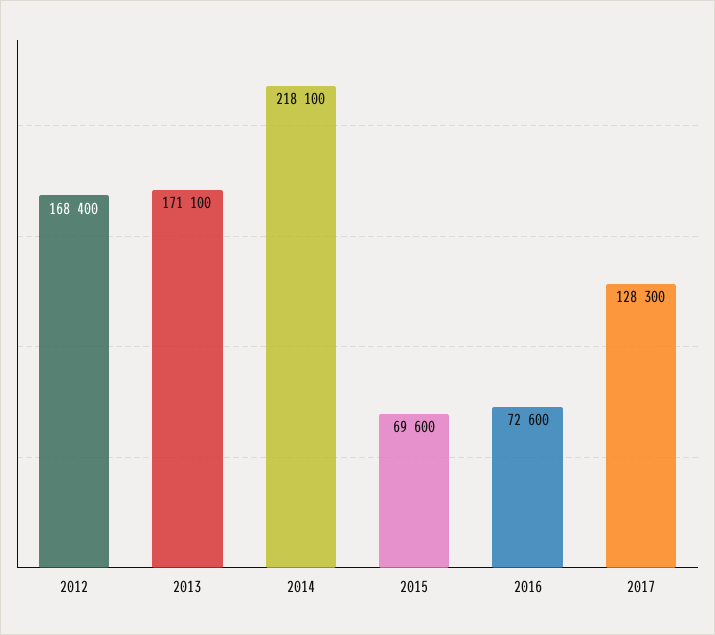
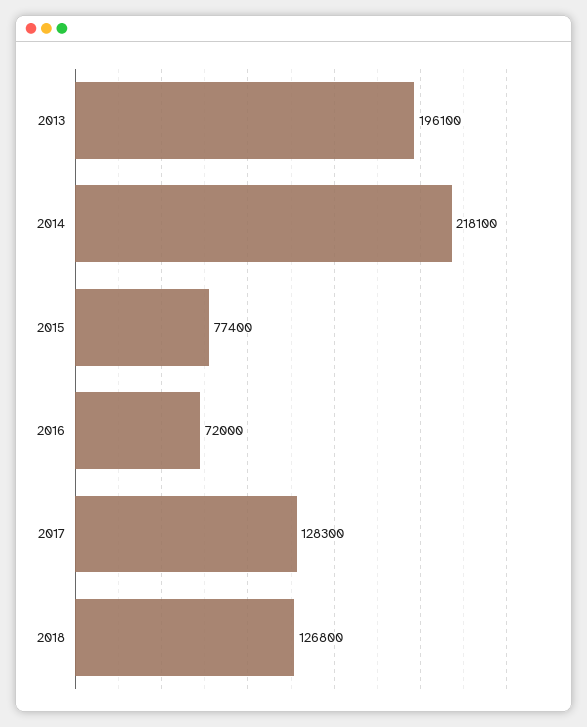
2012: 168400 -> none
2013: 171100 -> 196100
2015: 69600 -> 77400
2016: 72600 -> 72000
2018: none -> 126800

